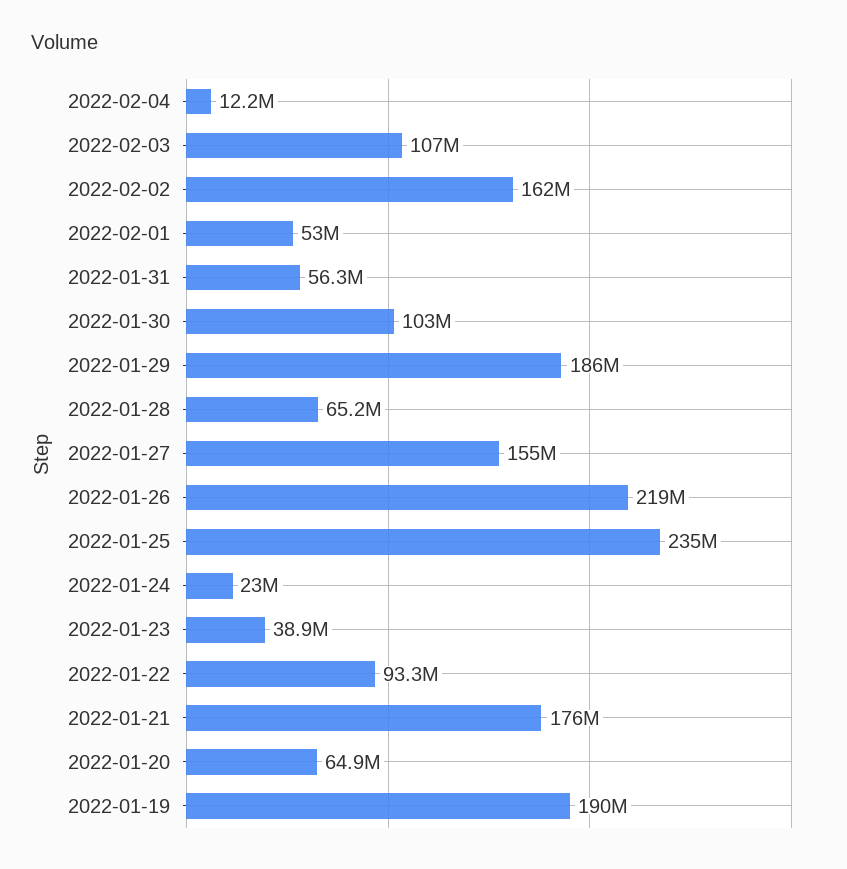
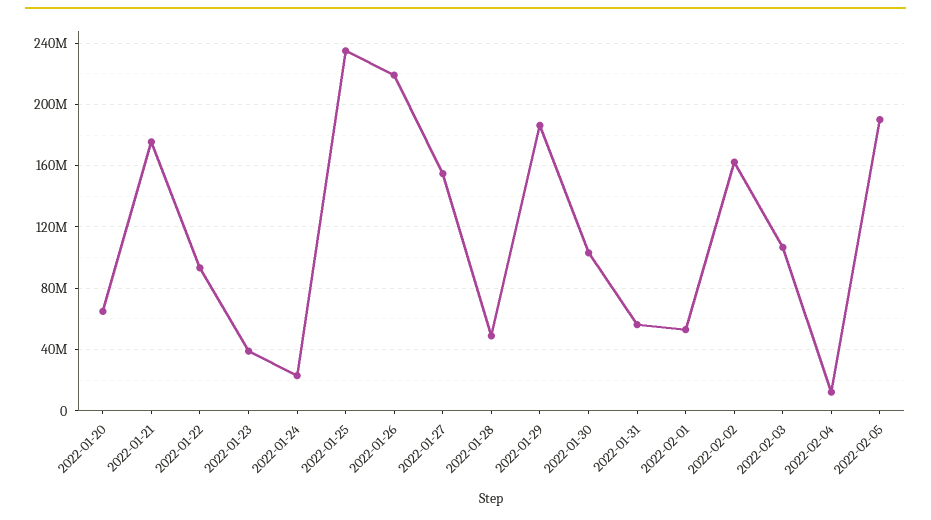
2022-01-28: 65200000 -> 50000000
2022-01-19: 190000000 -> none
2022-02-05: none -> 190000000

